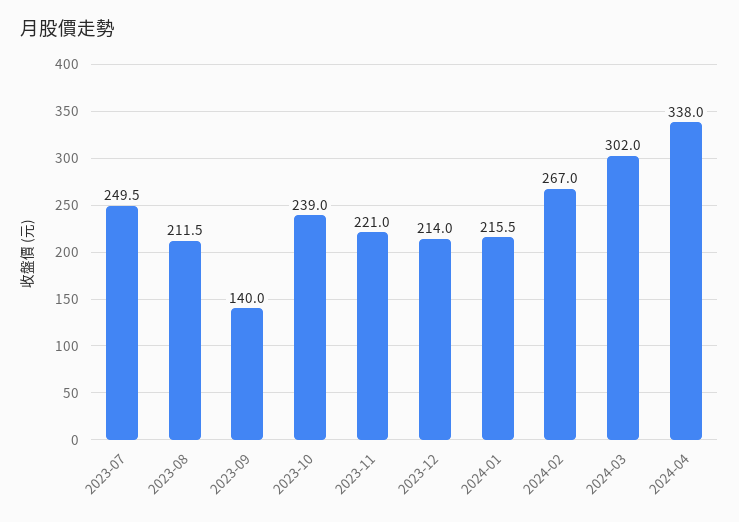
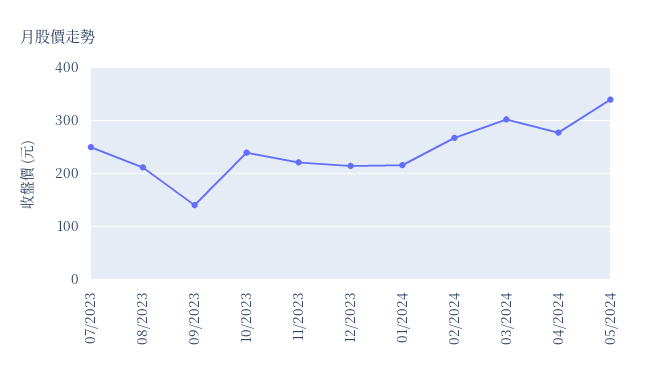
2024-04: 338 -> 280
05/2024: none -> 340

